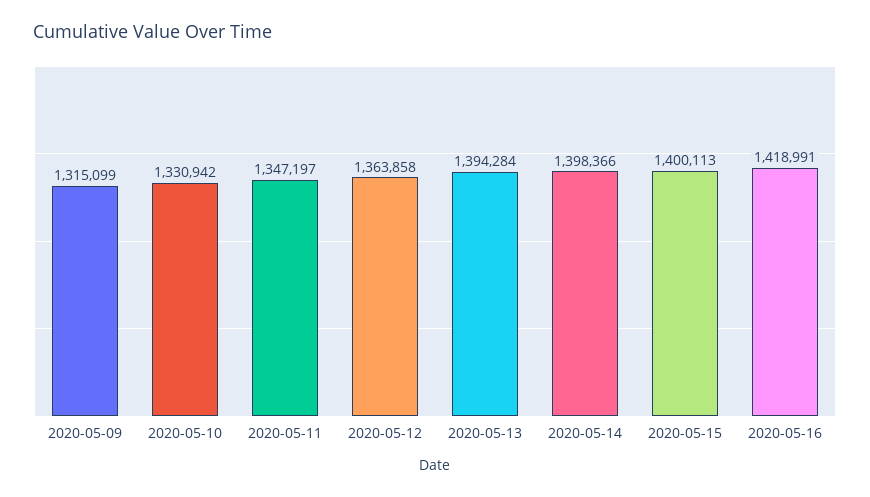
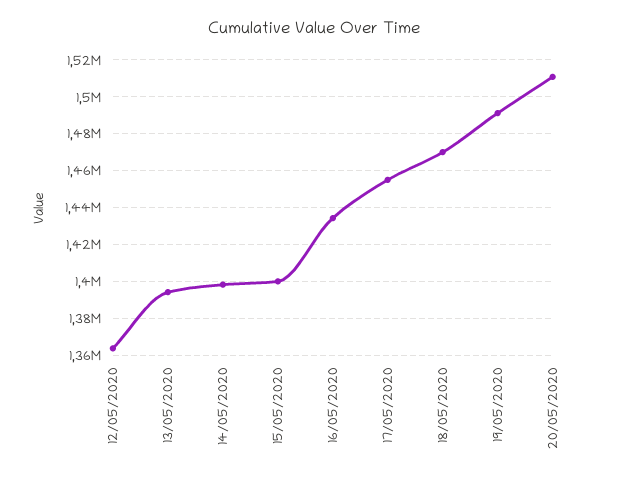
2020-05-09: 1315099 -> none
2020-05-10: 1330942 -> none
2020-05-11: 1347197 -> none
2020-05-16: 1418991 -> 1435000
17/05/2020: none -> 1455000
18/05/2020: none -> 1470000
19/05/2020: none -> 1490000
20/05/2020: none -> 1510000

